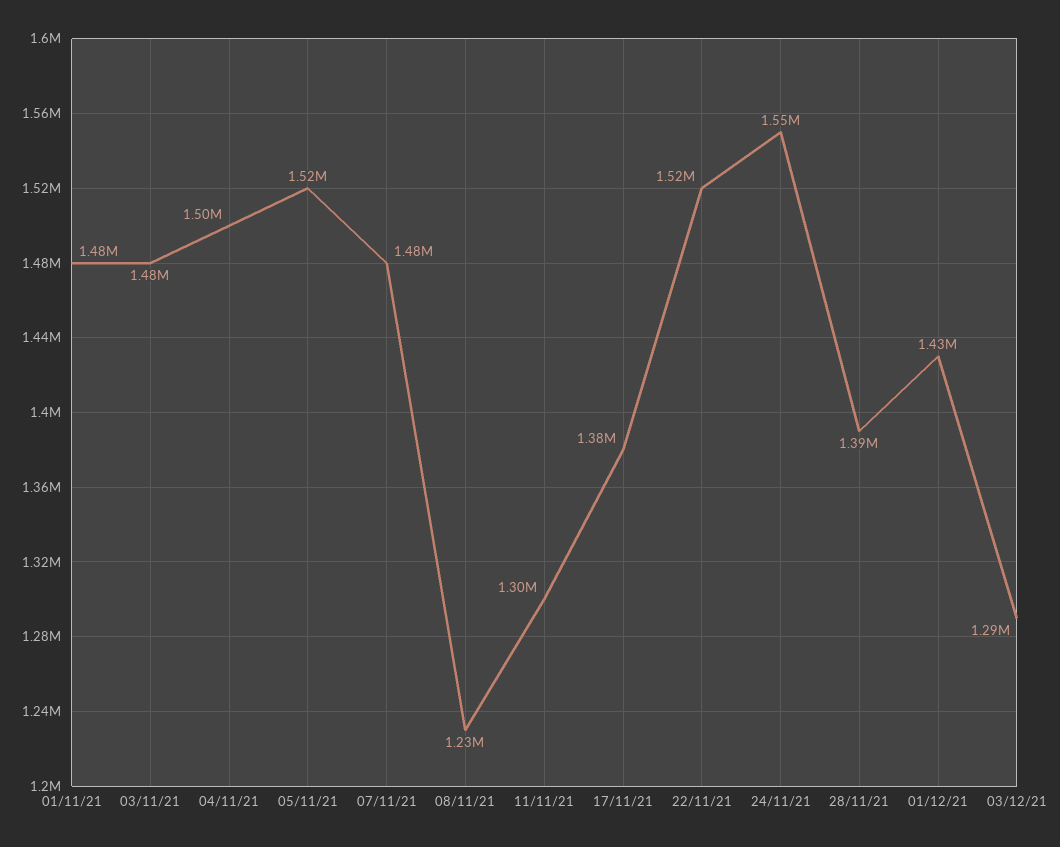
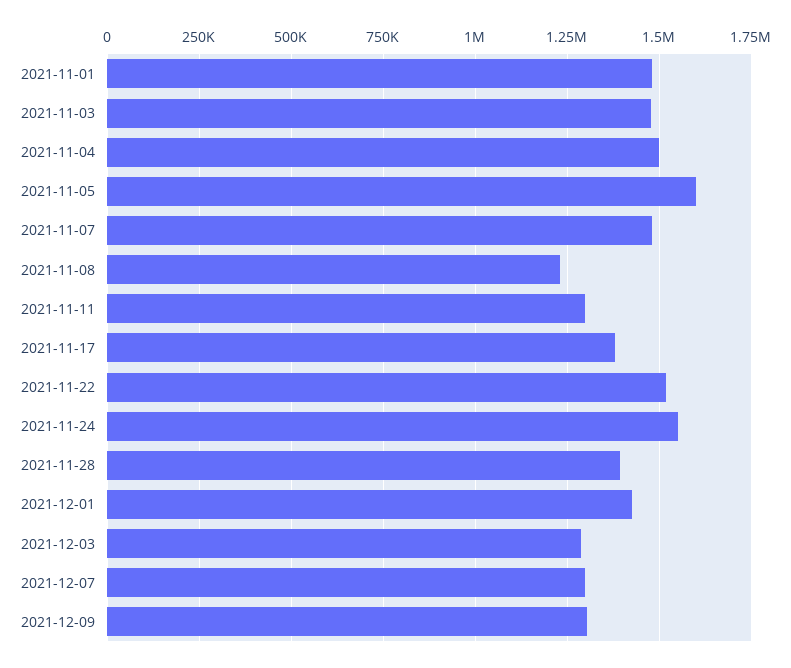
05/11/21: 1520000 -> 1600000
2021-12-07: none -> 1300000
2021-12-09: none -> 1300000

